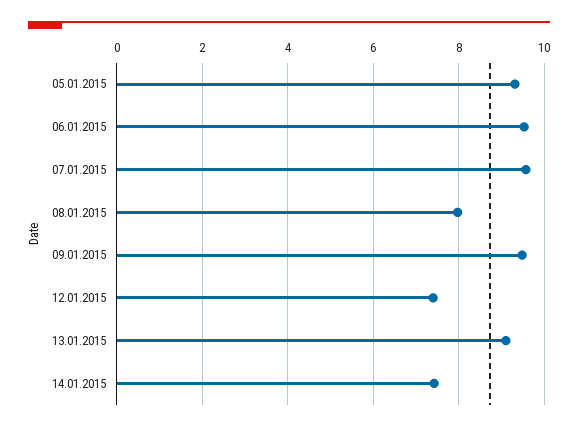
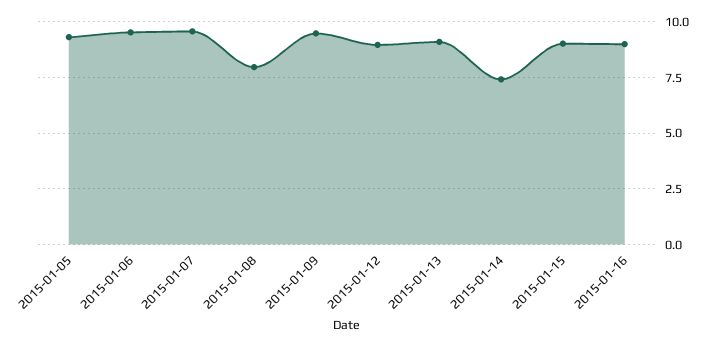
12.01.2015: 7.4 -> 9
2015-01-15: none -> 9
2015-01-16: none -> 9

